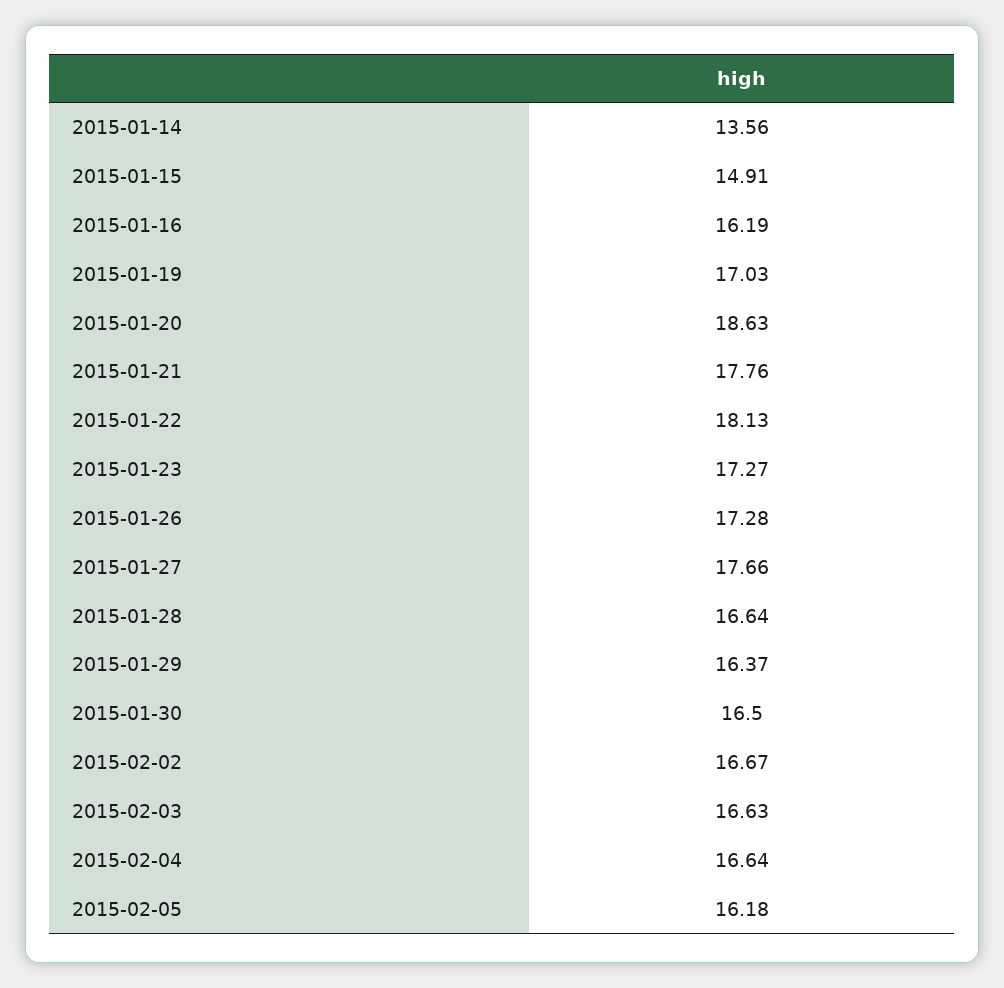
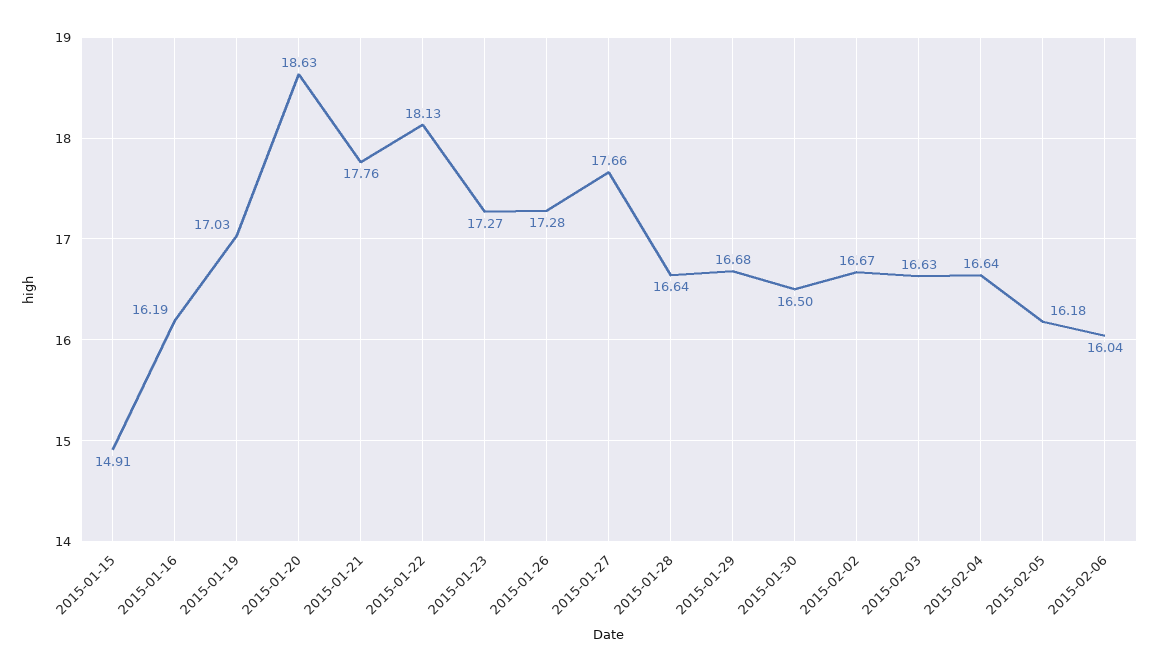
2015-01-14: 13.56 -> none
2015-01-29: 16.37 -> 16.68
2015-02-06: none -> 16.04

